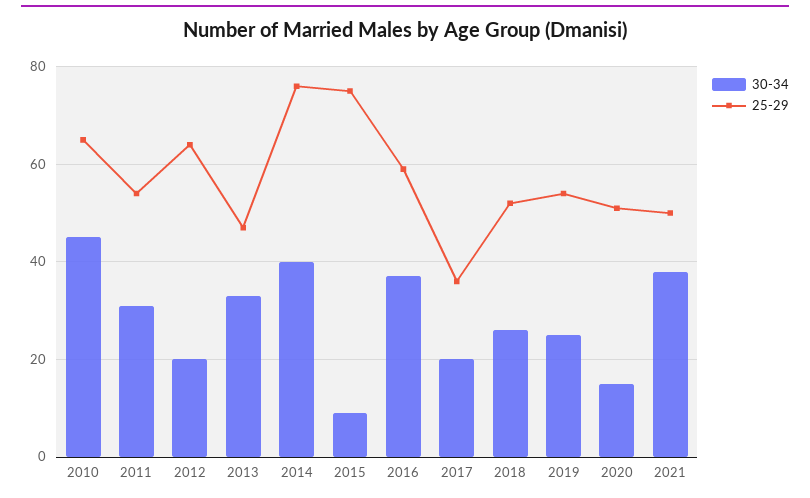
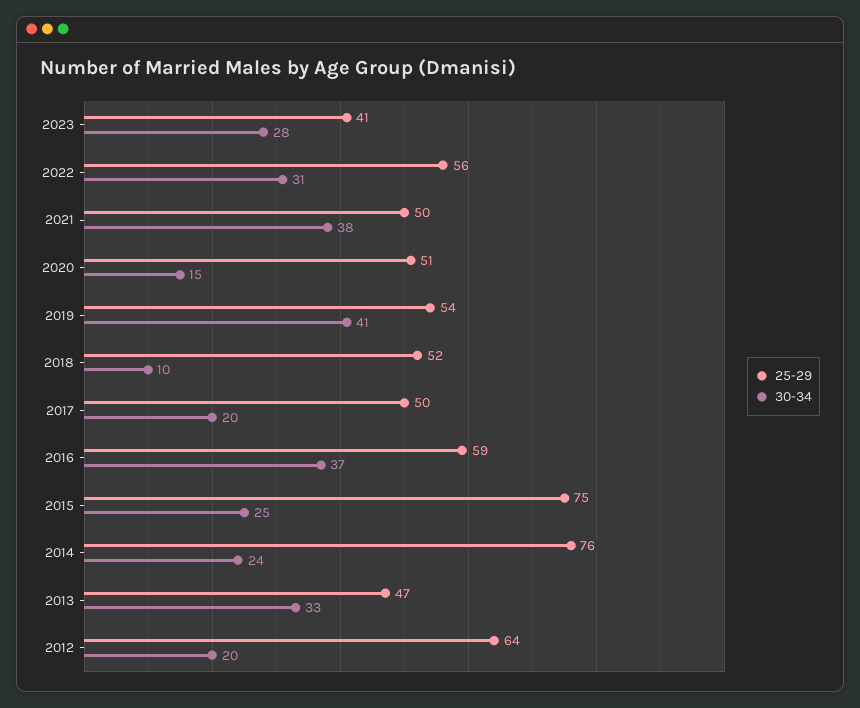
30-34, 2010: 45 -> none
25-29, 2010: 65 -> none
30-34, 2011: 30 -> none
25-29, 2011: 55 -> none
30-34, 2014: 40 -> 24
30-34, 2015: 10 -> 25
25-29, 2017: 35 -> 50
30-34, 2018: 25 -> 10
30-34, 2019: 25 -> 41
25-29, 2023: none -> 41
30-34, 2023: none -> 28
25-29, 2022: none -> 56
30-34, 2022: none -> 31

